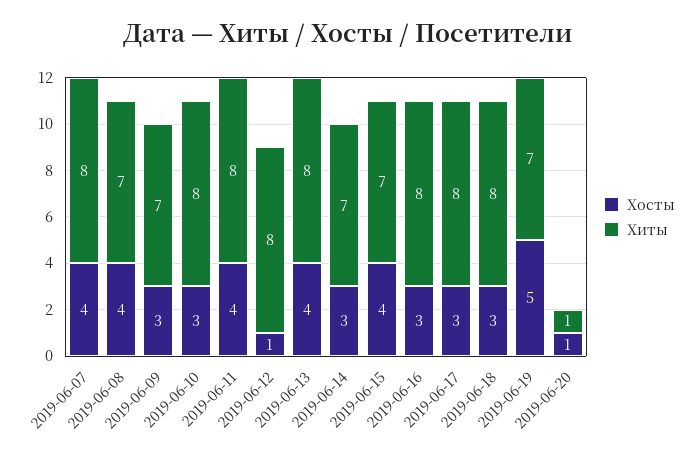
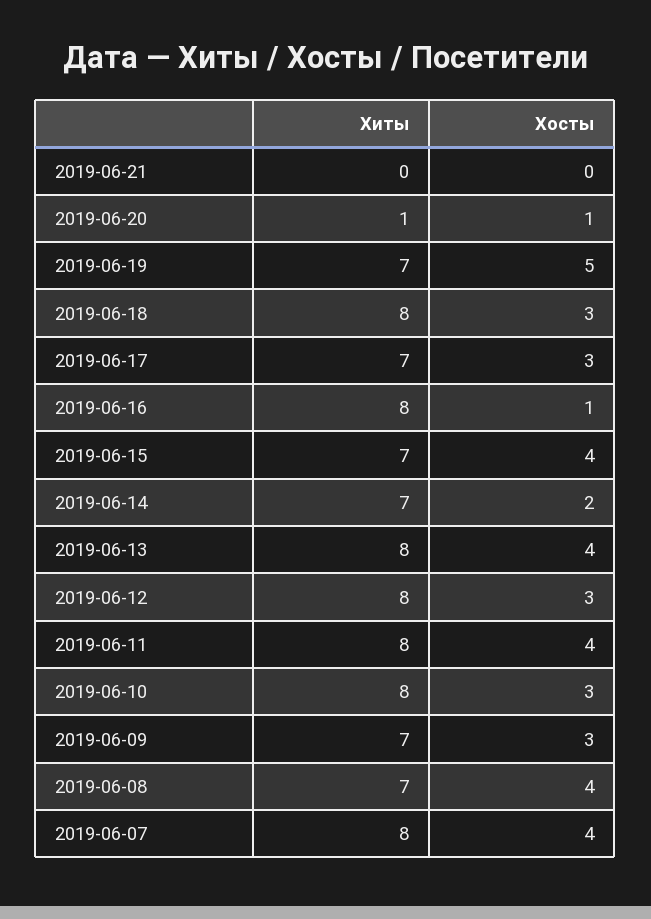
Хосты, 2019-06-12: 1 -> 3
Хосты, 2019-06-14: 3 -> 2
Хосты, 2019-06-16: 3 -> 1
Хиты, 2019-06-17: 8 -> 7
Хиты, 2019-06-21: none -> 0
Хосты, 2019-06-21: none -> 0

